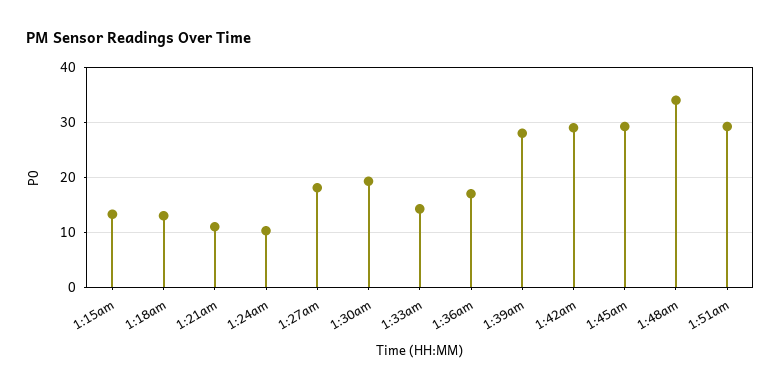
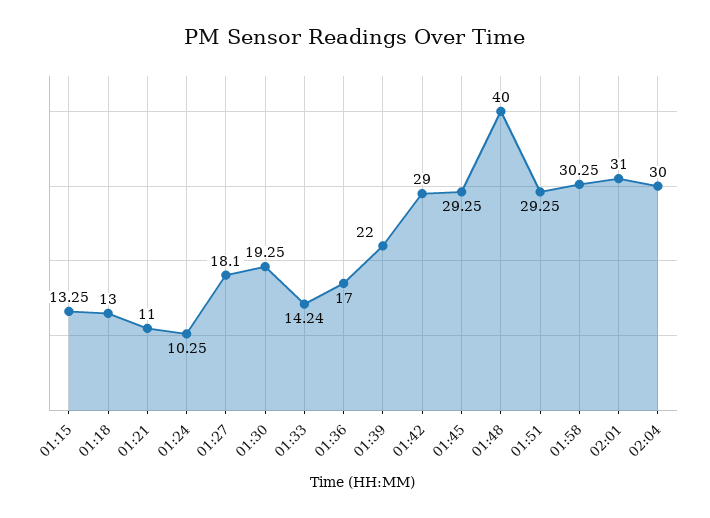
1:39am: 28 -> 22
1:48am: 34 -> 40
01:58: none -> 30.25
02:01: none -> 31
02:04: none -> 30

